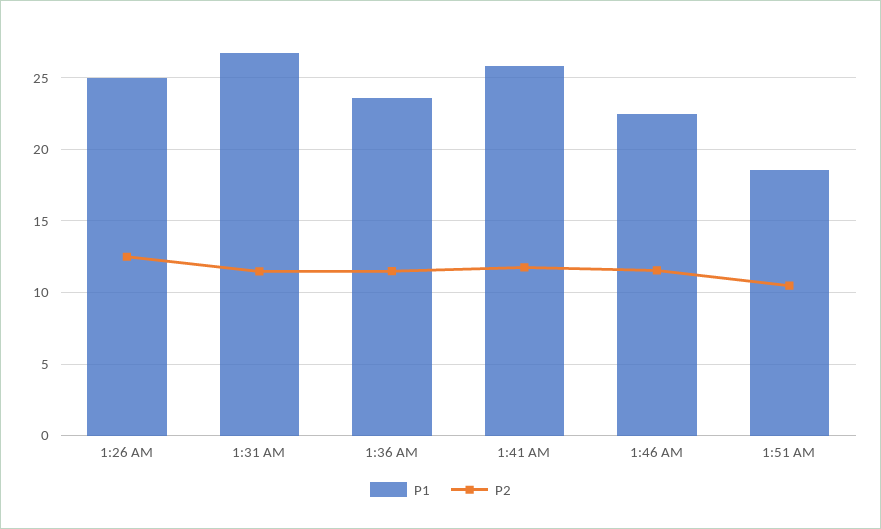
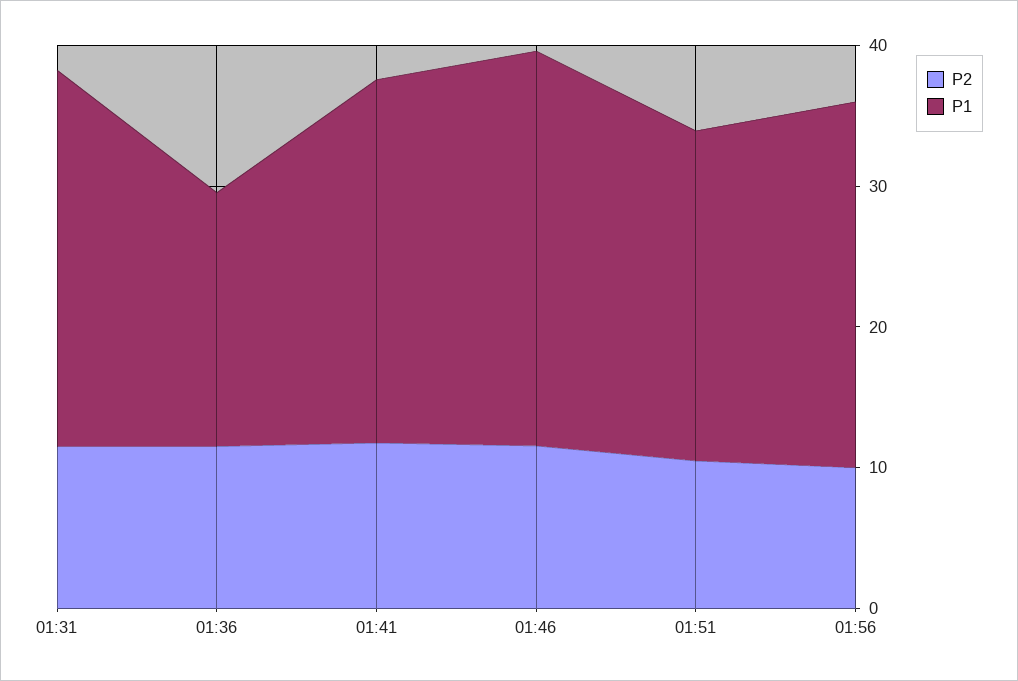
P1, 1:26 AM: 25 -> none
P2, 1:26 AM: 12.5 -> none
P1, 1:36 AM: 23.5 -> 18
P1, 1:46 AM: 22.5 -> 28
P1, 1:51 AM: 18.5 -> 24
P2, 01:56: none -> 10
P1, 01:56: none -> 26

